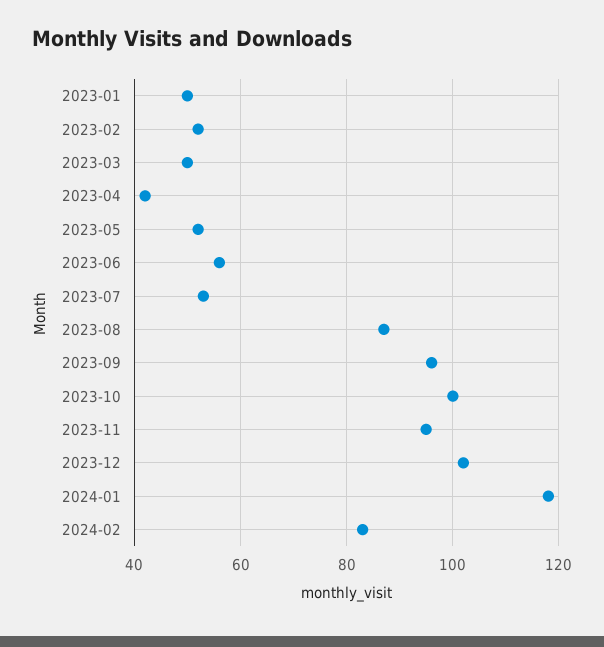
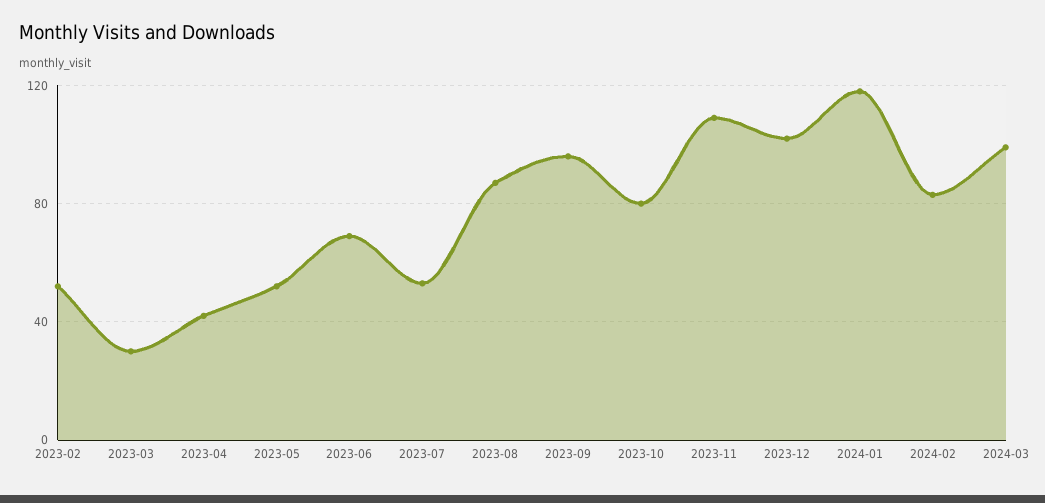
2023-01: 50 -> none
2023-03: 50 -> 30
2023-06: 55 -> 70
2023-10: 100 -> 80
2023-11: 95 -> 110
2024-03: none -> 100

